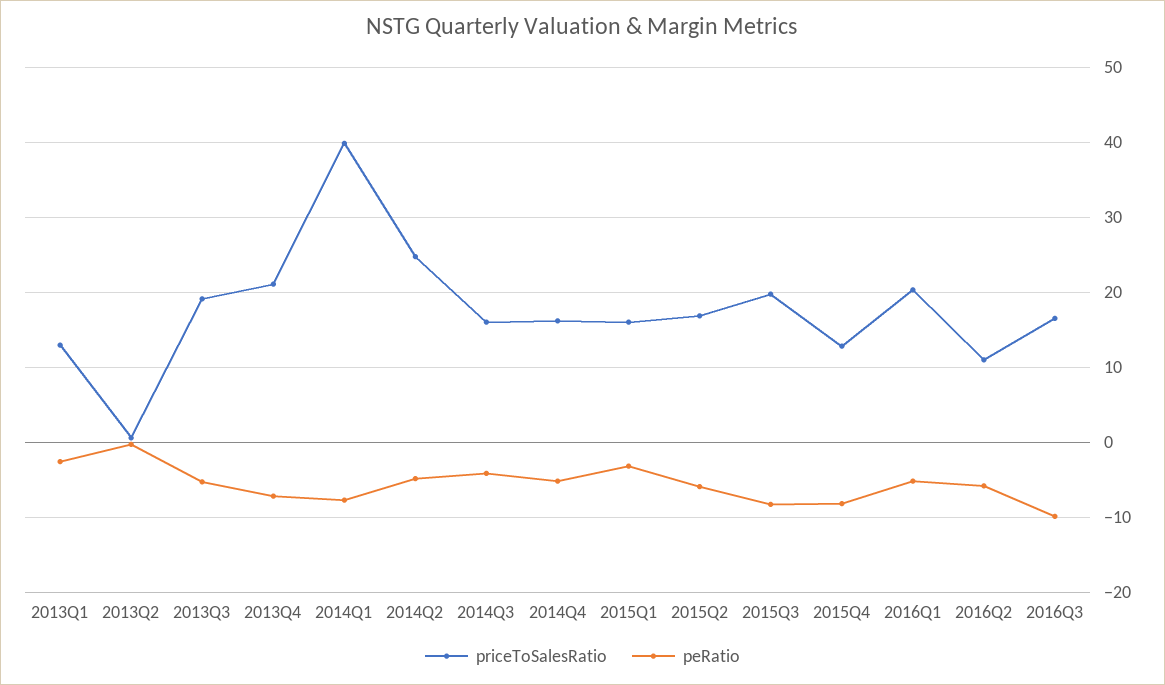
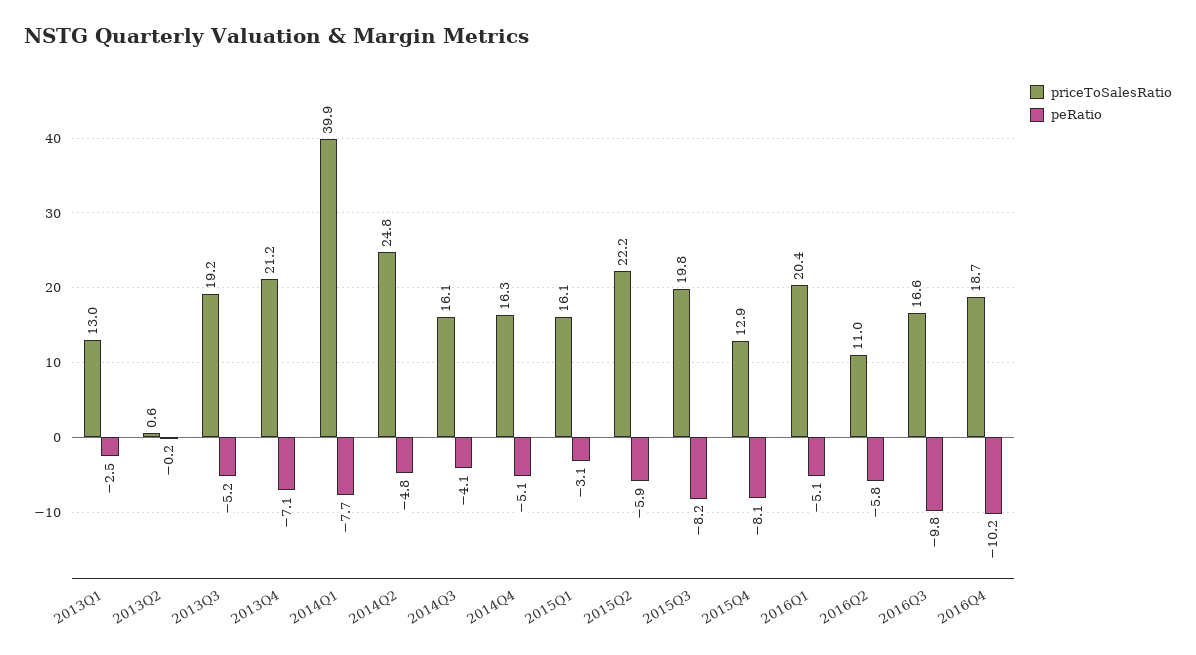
priceToSalesRatio, 2015Q2: 17 -> 22.2
priceToSalesRatio, 2016Q4: none -> 18.7
peRatio, 2016Q4: none -> -10.2

